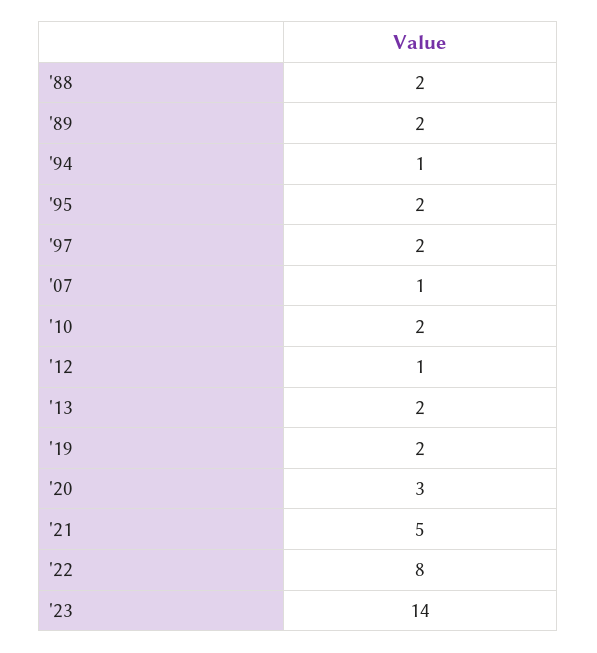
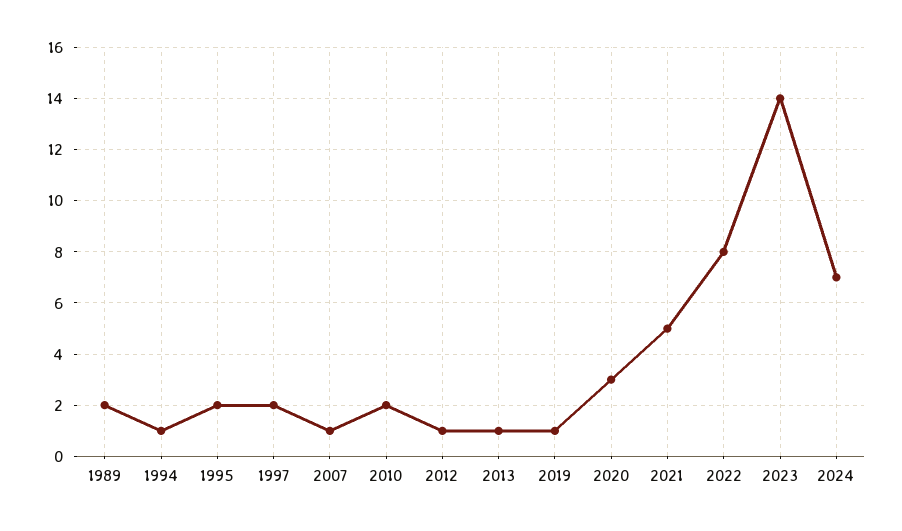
'88: 2 -> none
'13: 2 -> 1
'19: 2 -> 1
2024: none -> 7

